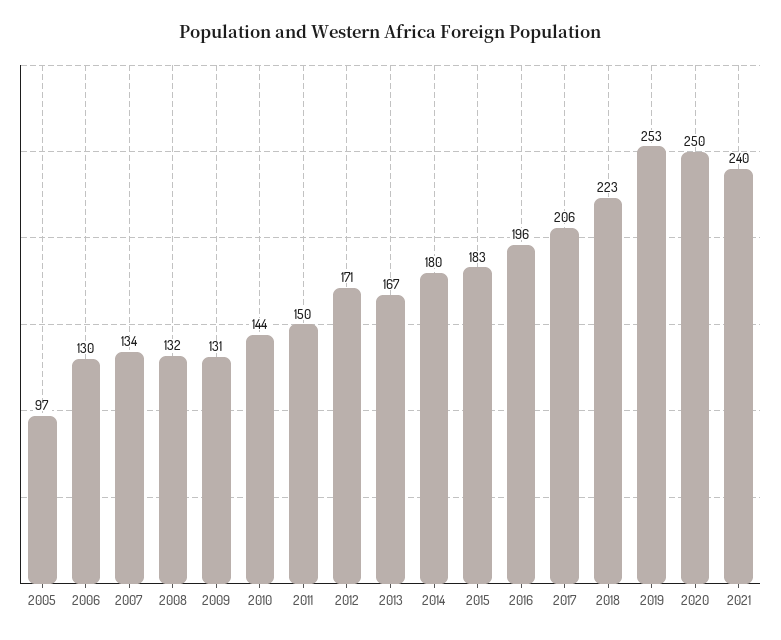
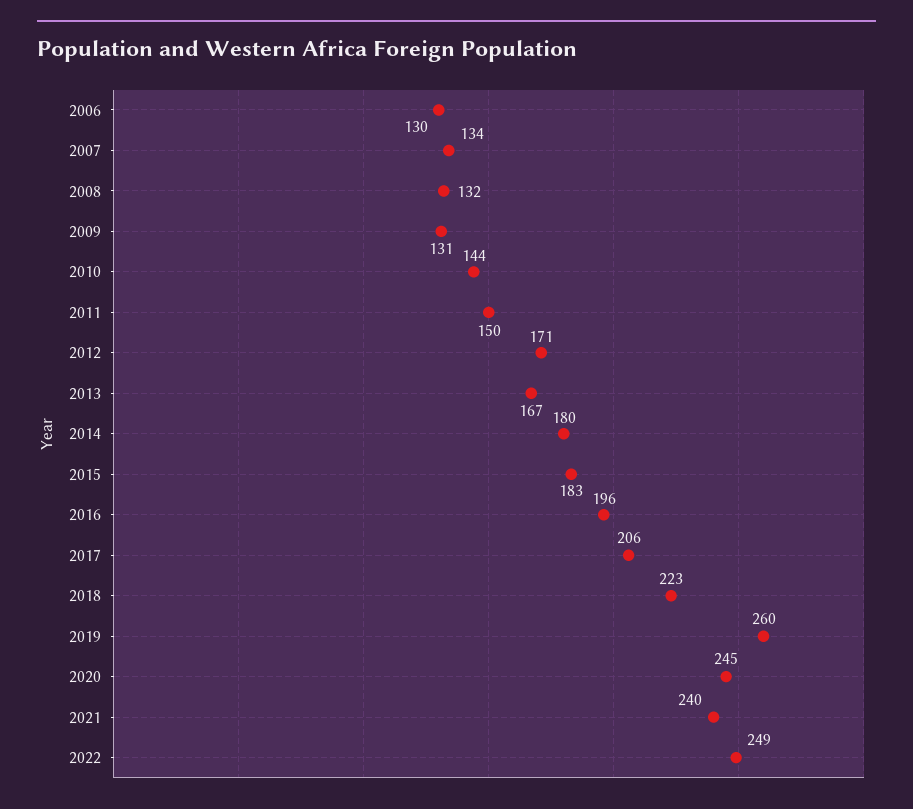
2005: 97 -> none
2019: 253 -> 260
2020: 250 -> 245
2022: none -> 249

